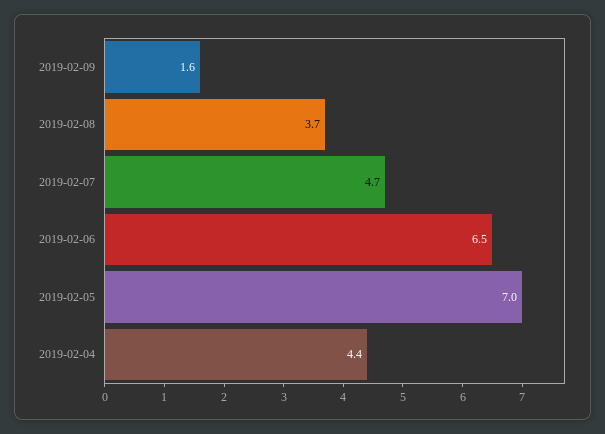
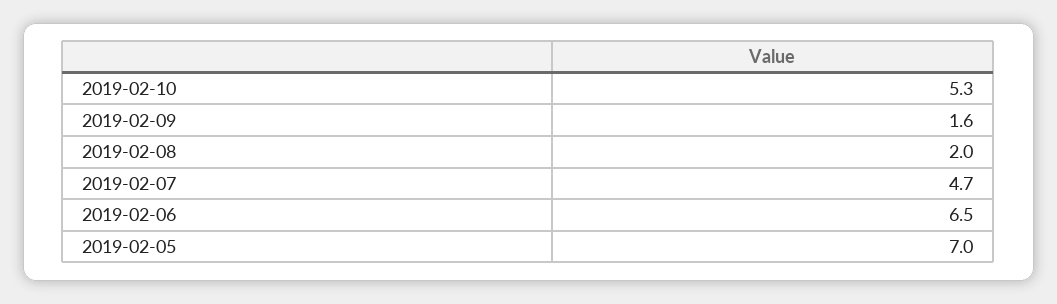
2019-02-08: 3.7 -> 2
2019-02-04: 4.4 -> none
2019-02-10: none -> 5.3

